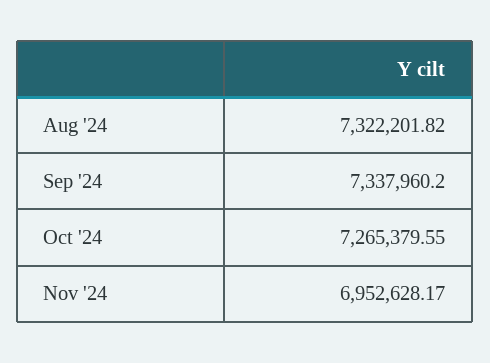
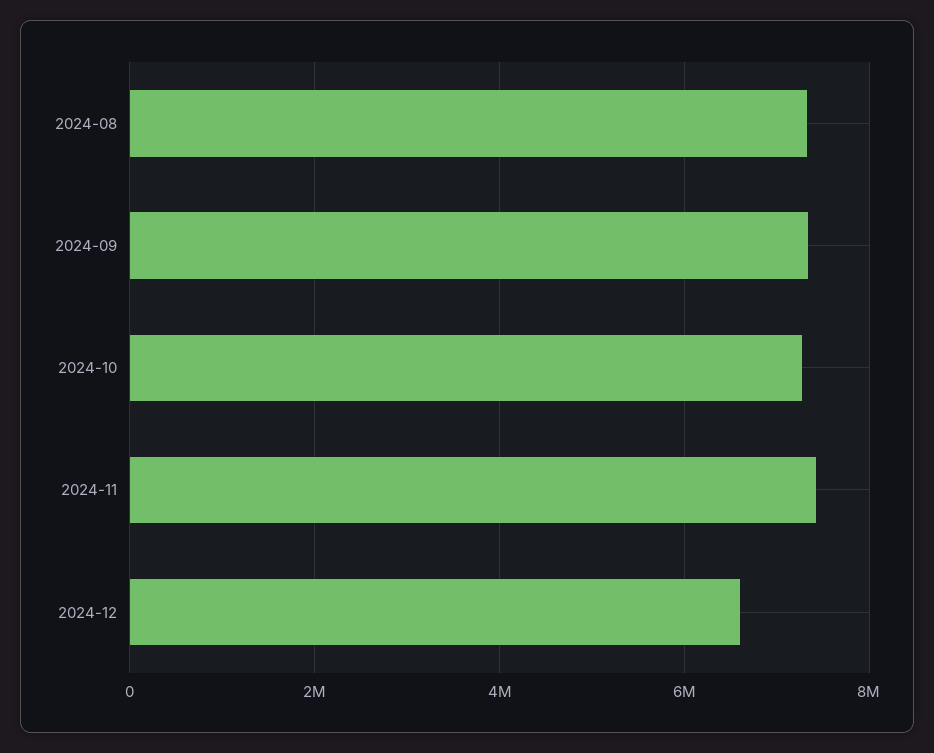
Nov '24: 6952628.17 -> 7400000
2024-12: none -> 6600000

